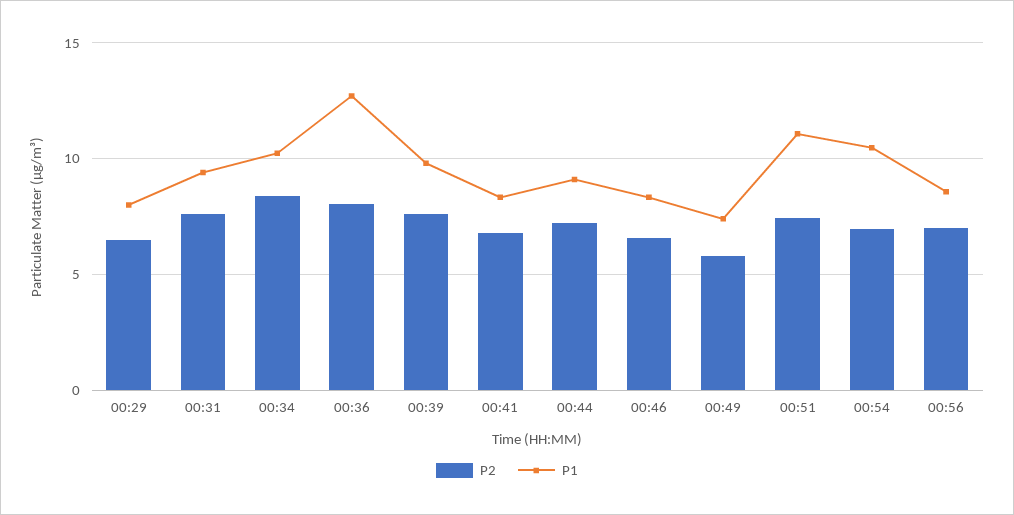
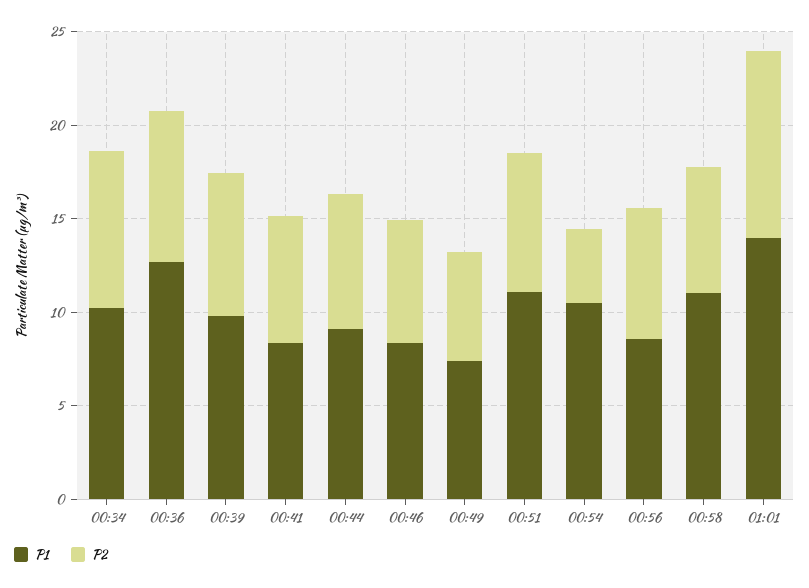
P2, 00:29: 6.5 -> none
P1, 00:29: 8 -> none
P2, 00:31: 7.5 -> none
P1, 00:31: 9.5 -> none
P2, 00:54: 7 -> 4
P1, 00:58: none -> 11
P2, 00:58: none -> 7
P1, 01:01: none -> 14
P2, 01:01: none -> 10

